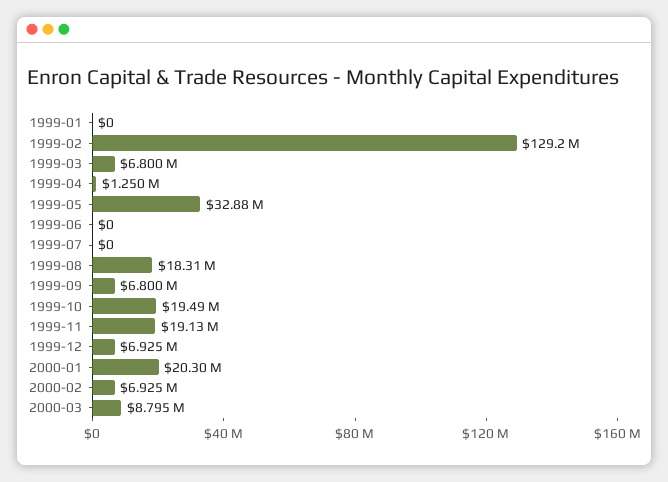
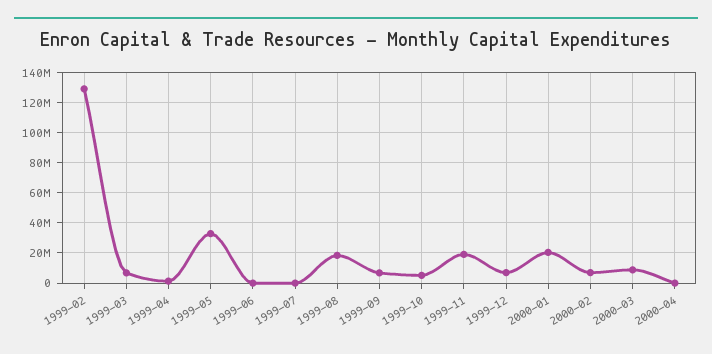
1999-01: 0 -> none
1999-10: 19490000 -> 5000000
2000-04: none -> 0

